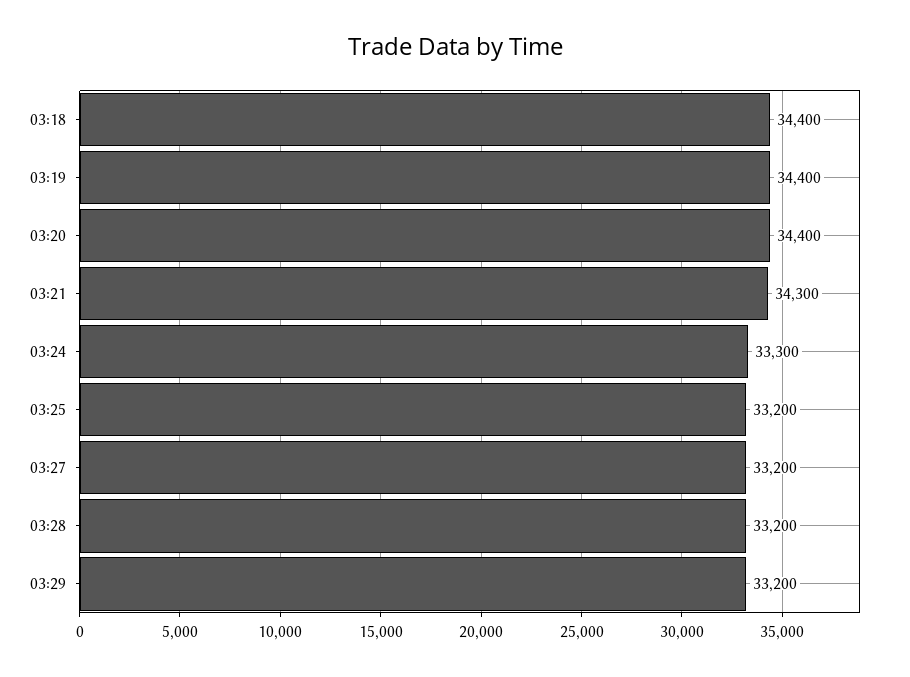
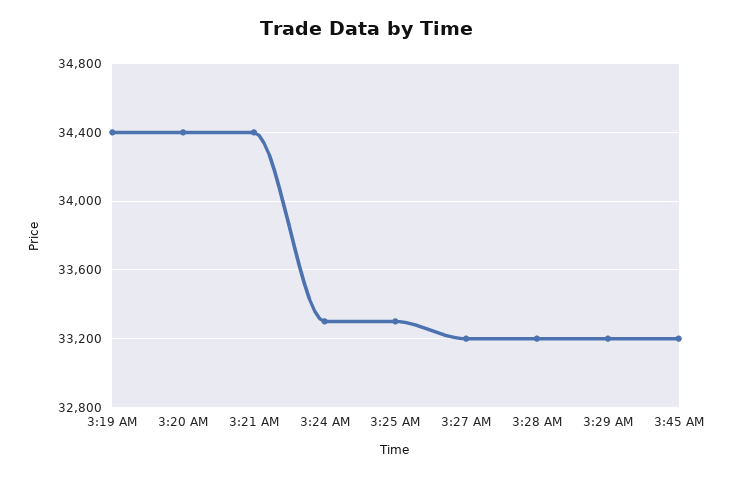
03:18: 34400 -> none
03:21: 34300 -> 34400
03:25: 33200 -> 33300
3:45 AM: none -> 33200

